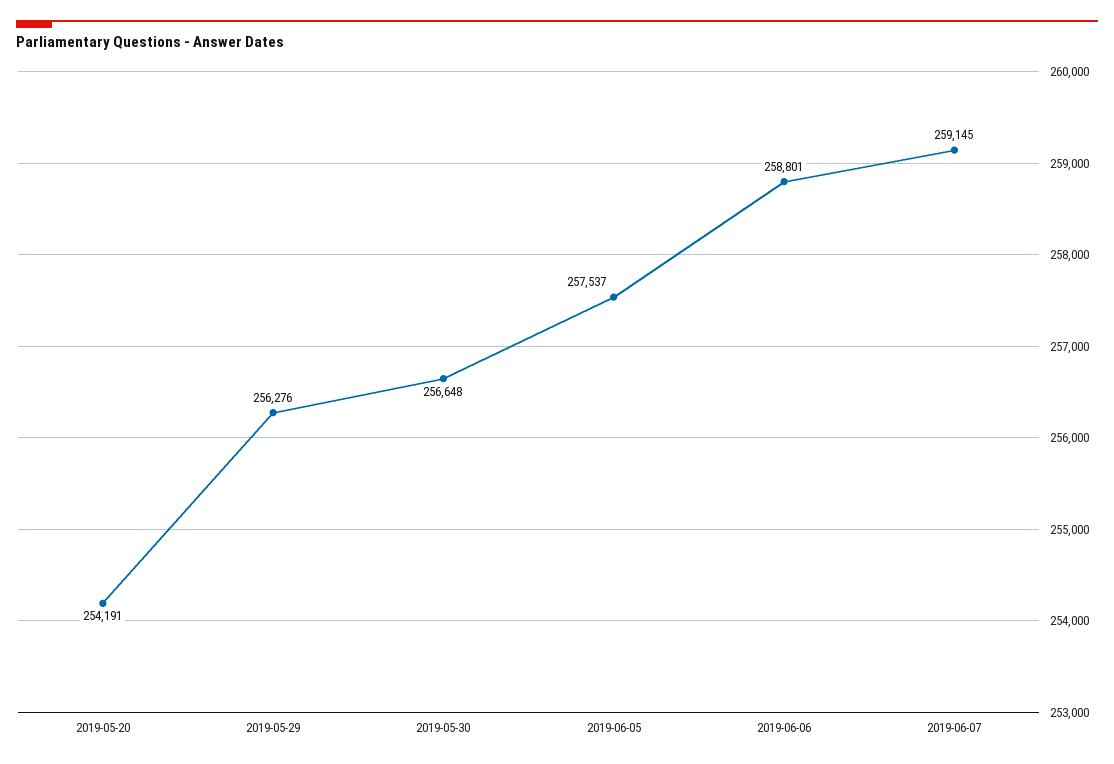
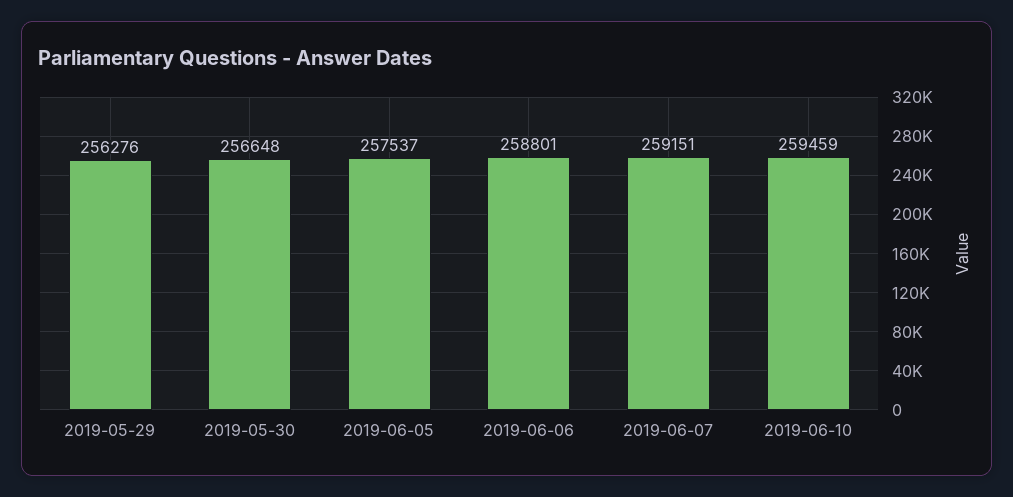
2019-05-20: 254191 -> none
2019-06-07: 259145 -> 259151
2019-06-10: none -> 259459

